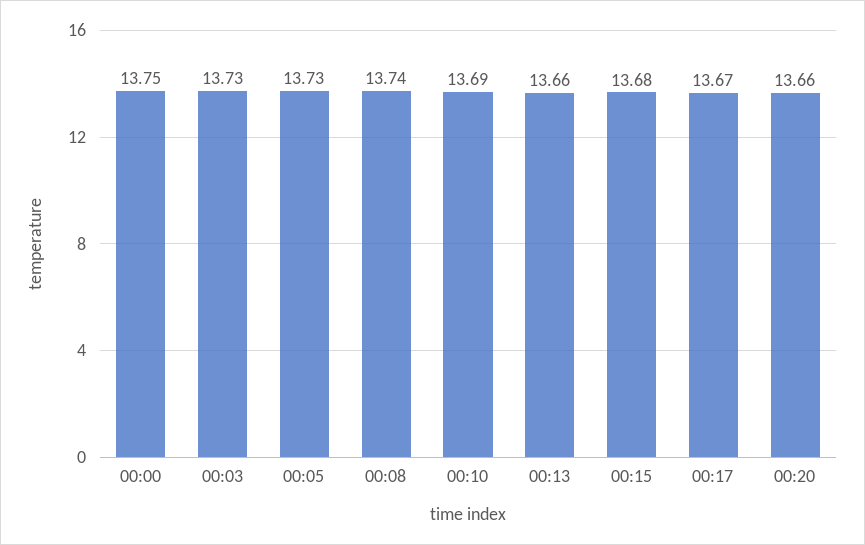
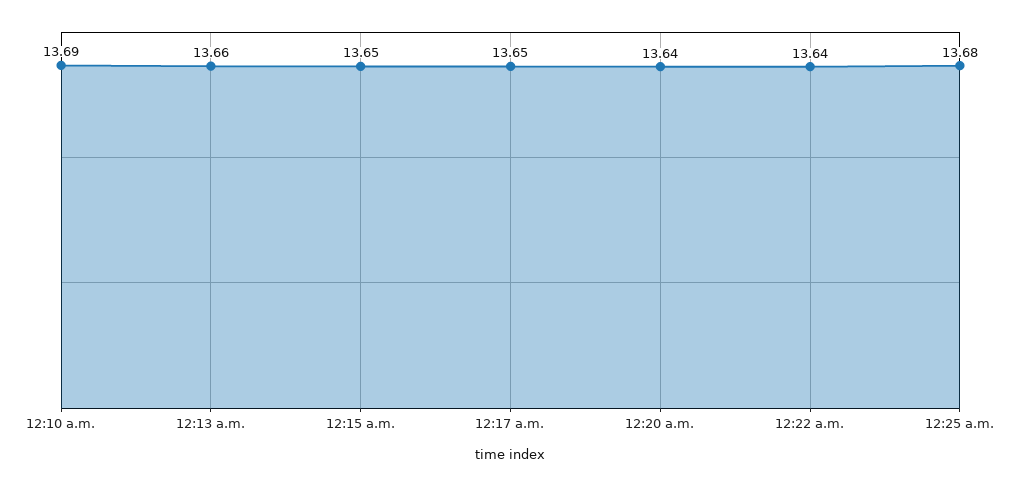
00:00: 13.75 -> none
00:03: 13.73 -> none
00:05: 13.73 -> none
00:08: 13.74 -> none
00:15: 13.68 -> 13.65
00:17: 13.67 -> 13.65
00:20: 13.66 -> 13.64
12:22 a.m.: none -> 13.64
12:25 a.m.: none -> 13.68

